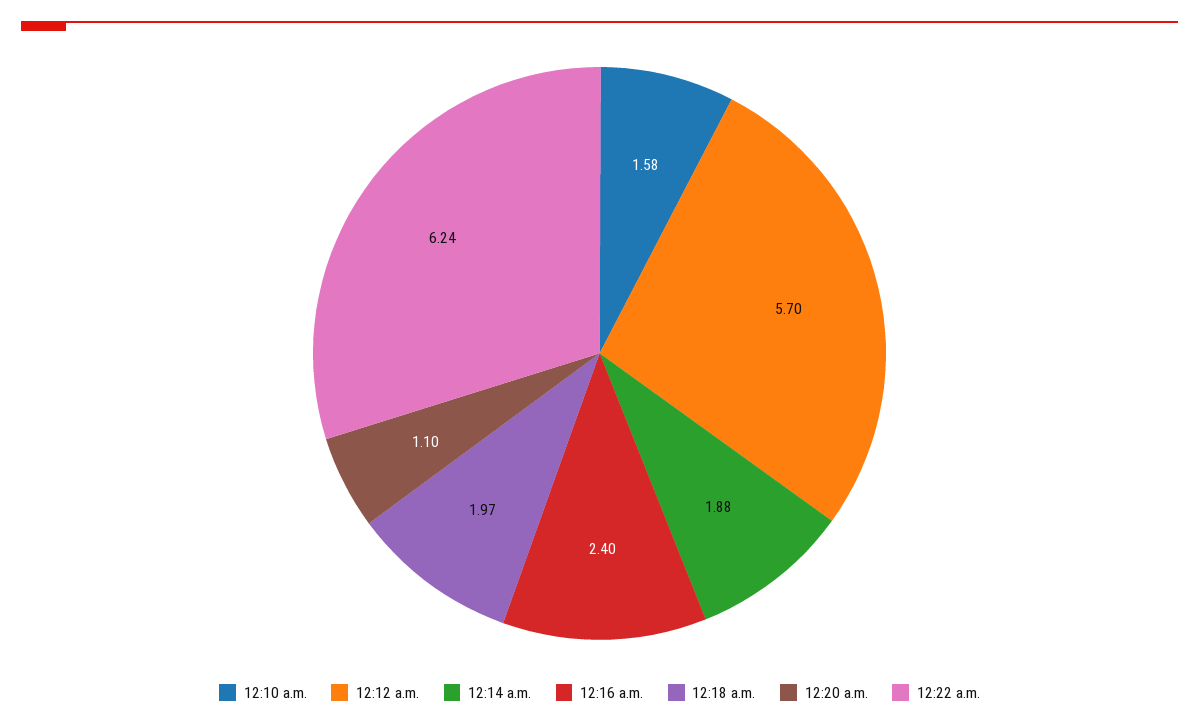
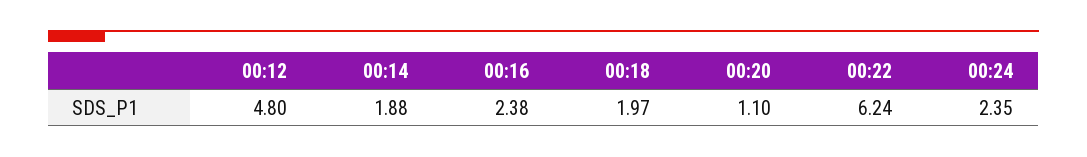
12:10 a.m.: 1.58 -> none
12:12 a.m.: 5.7 -> 4.8
12:16 a.m.: 2.4 -> 2.38
00:24: none -> 2.35

